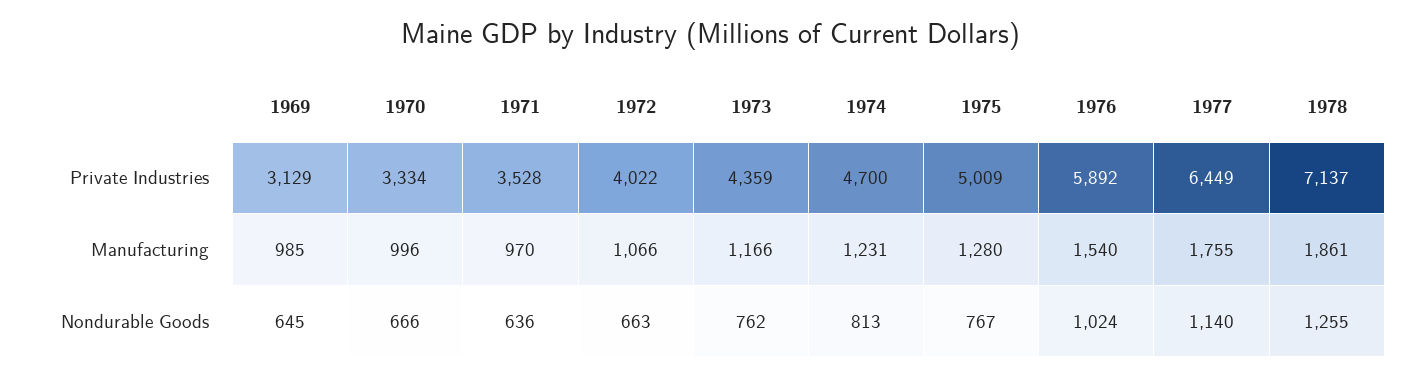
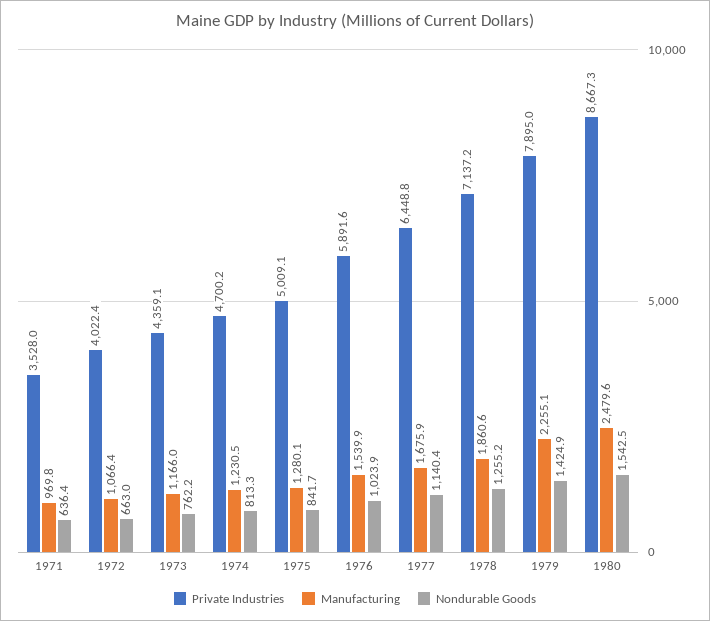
Private Industries, 1969: 3129 -> none
Private Industries, 1970: 3334 -> none
Manufacturing, 1969: 985 -> none
Manufacturing, 1970: 996 -> none
Manufacturing, 1977: 1755 -> 1675.9
Nondurable Goods, 1969: 645 -> none
Nondurable Goods, 1970: 666 -> none
Nondurable Goods, 1975: 767 -> 841.7
Private Industries, 1979: none -> 7895
Manufacturing, 1979: none -> 2255.1
Nondurable Goods, 1979: none -> 1424.9
Private Industries, 1980: none -> 8667.3
Manufacturing, 1980: none -> 2479.6
Nondurable Goods, 1980: none -> 1542.5

